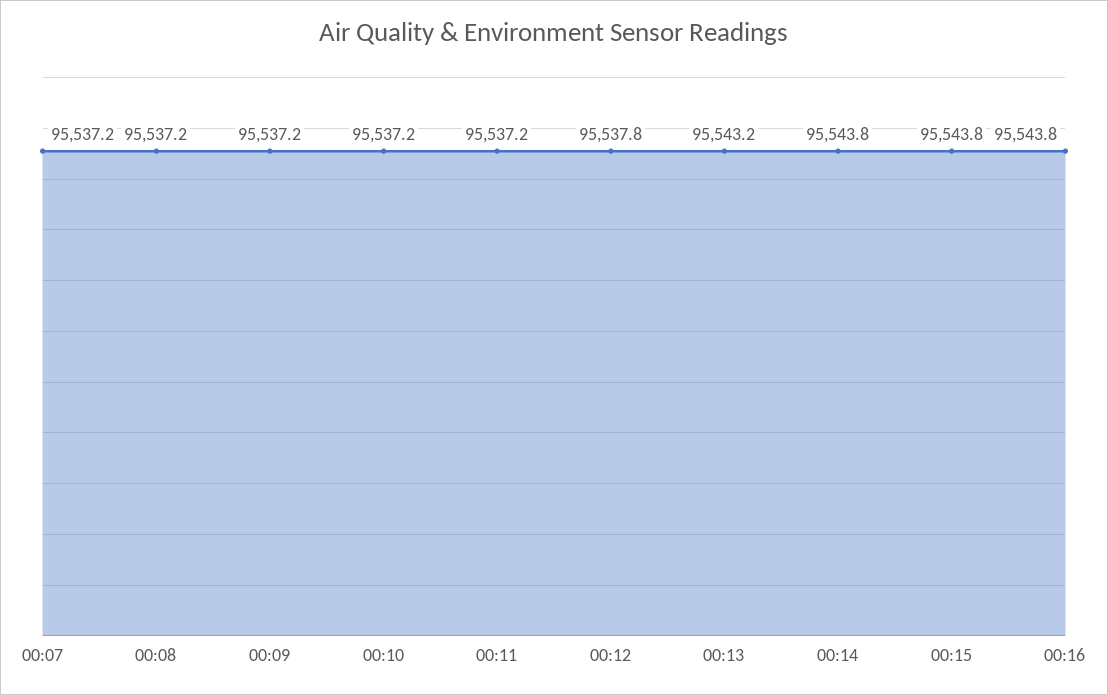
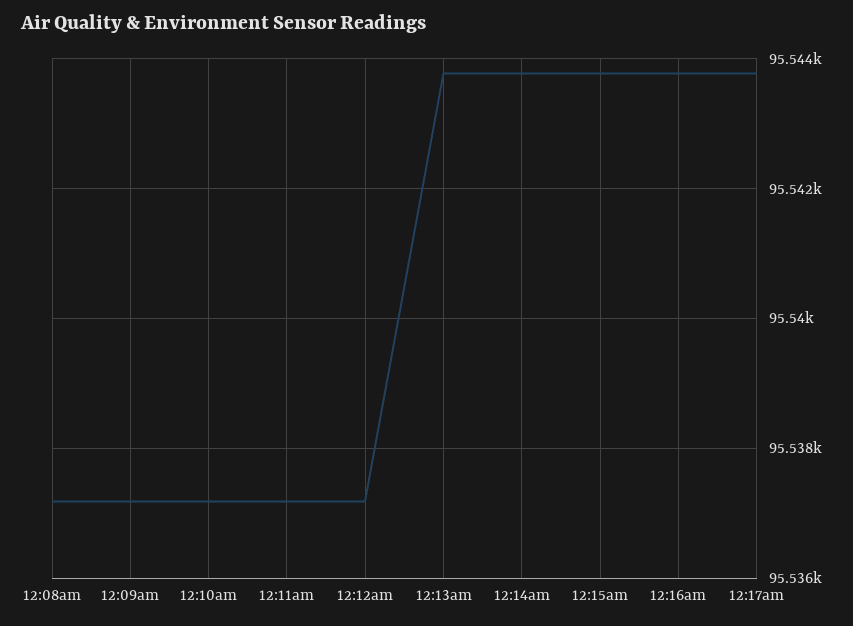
00:07: 95537.2 -> none
00:12: 95537.8 -> 95537.2
00:13: 95543.2 -> 95543.8
12:17am: none -> 95543.8

